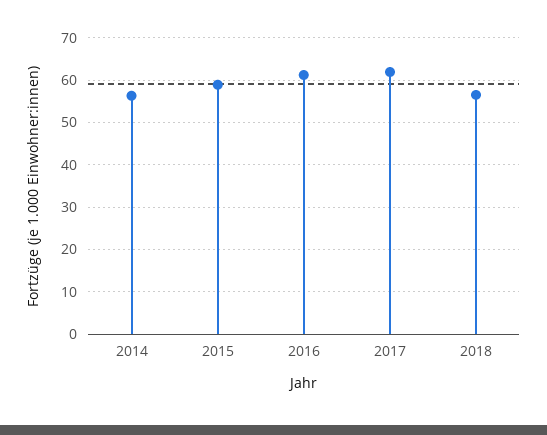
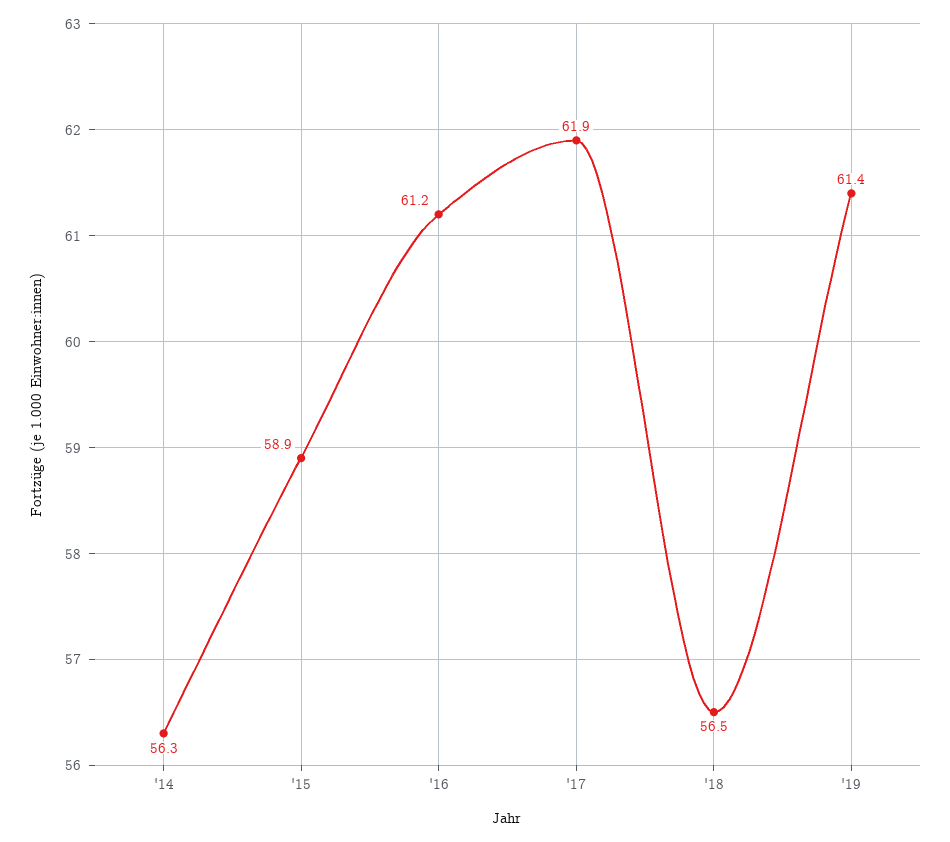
'19: none -> 61.4

